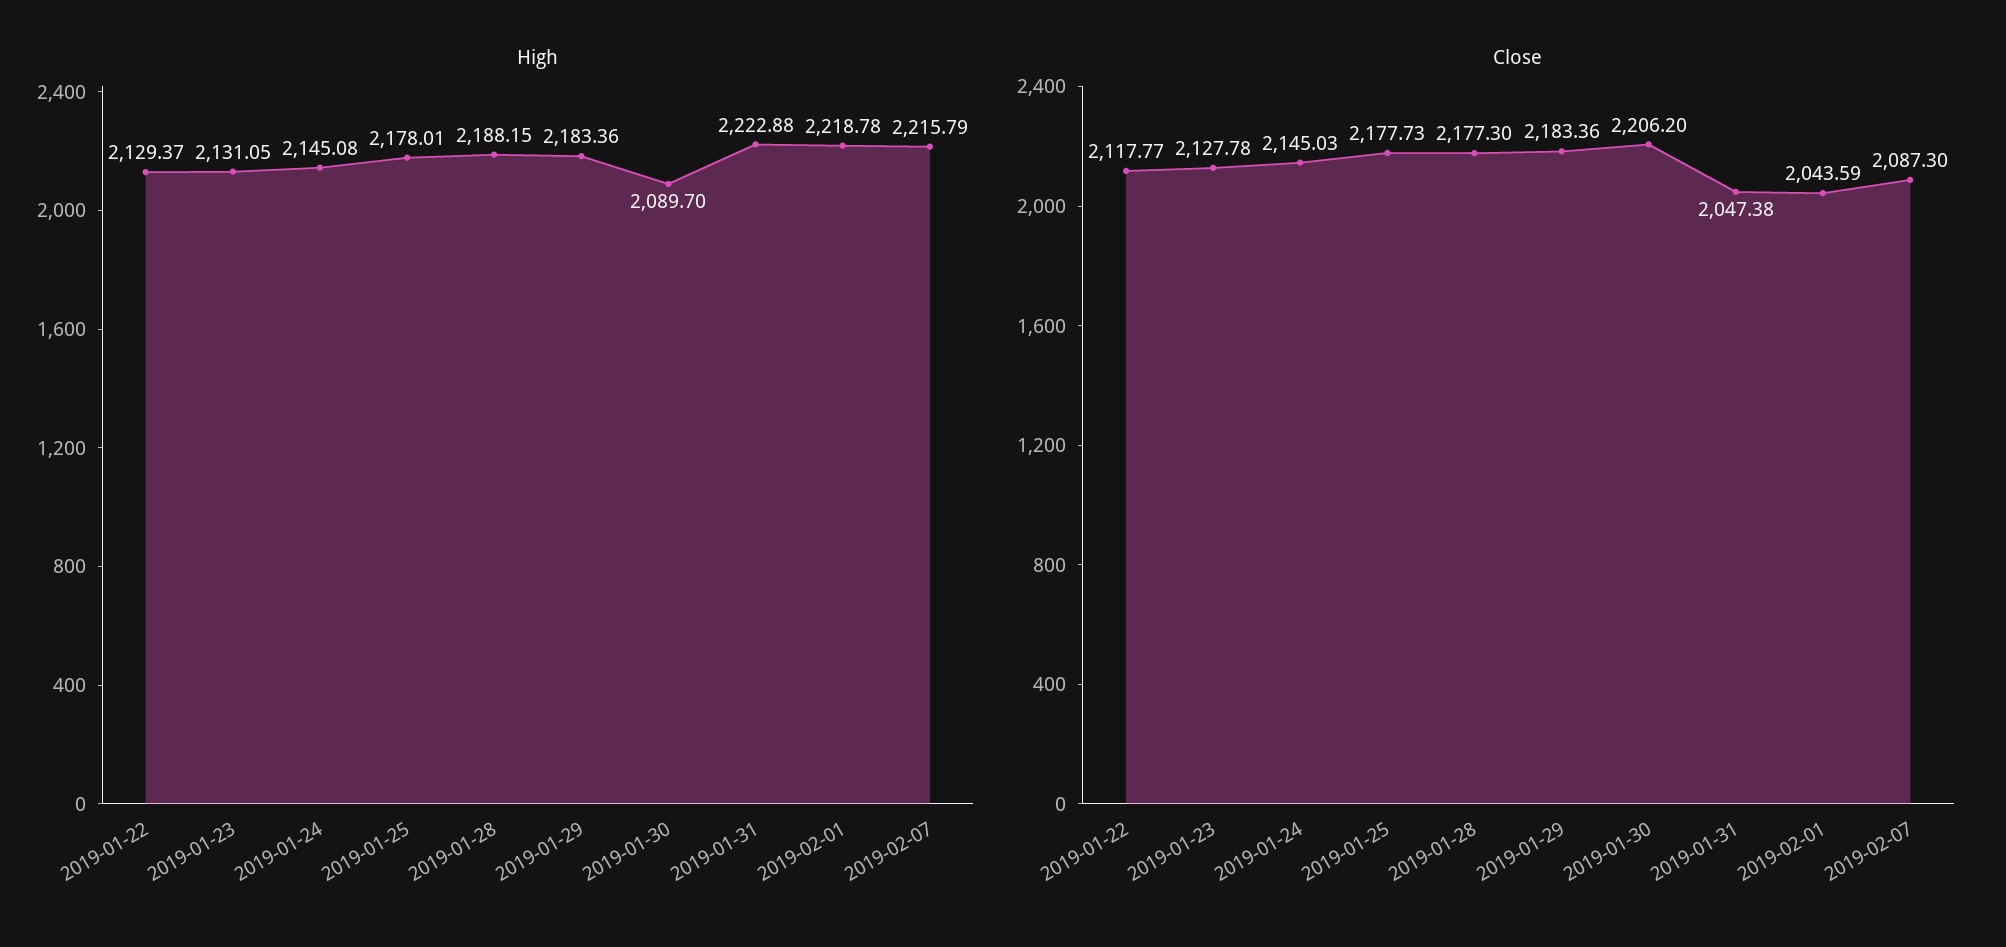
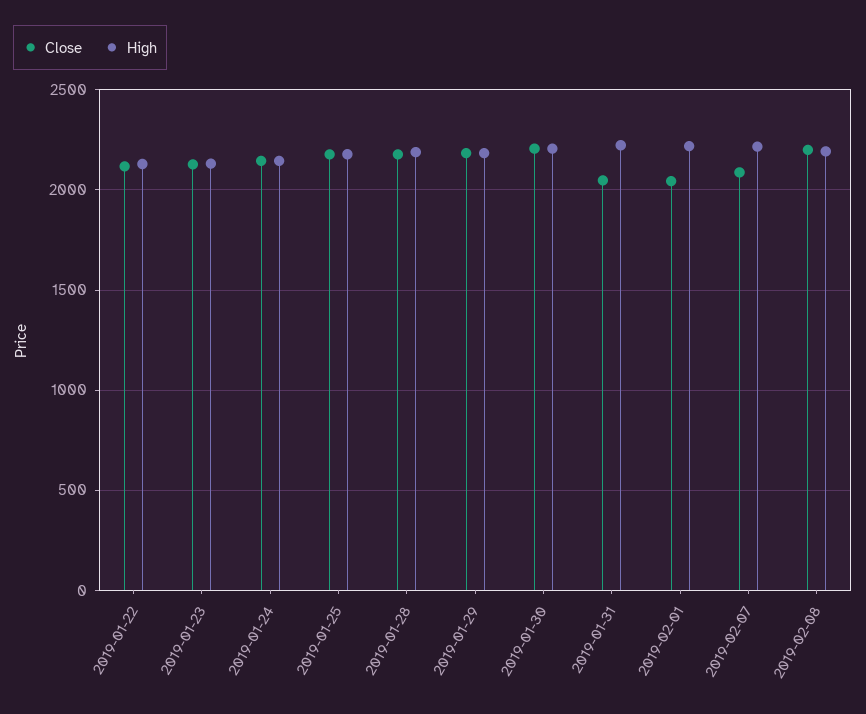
High, 2019-01-30: 2089.7 -> 2200
Close, 2019-02-08: none -> 2200
High, 2019-02-08: none -> 2200

